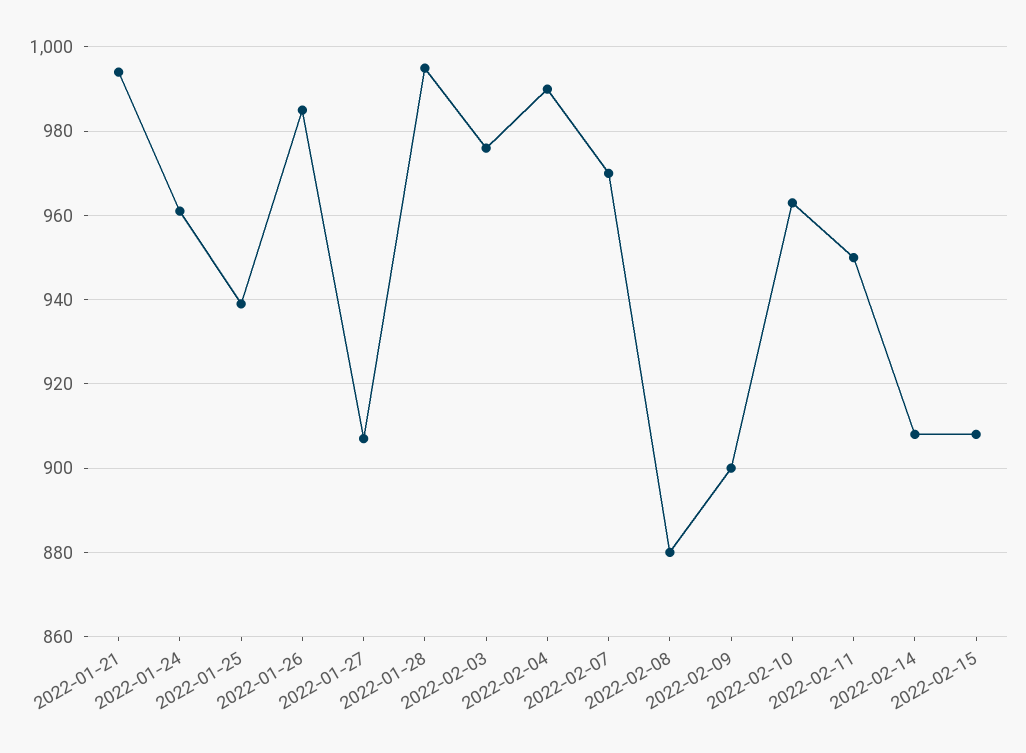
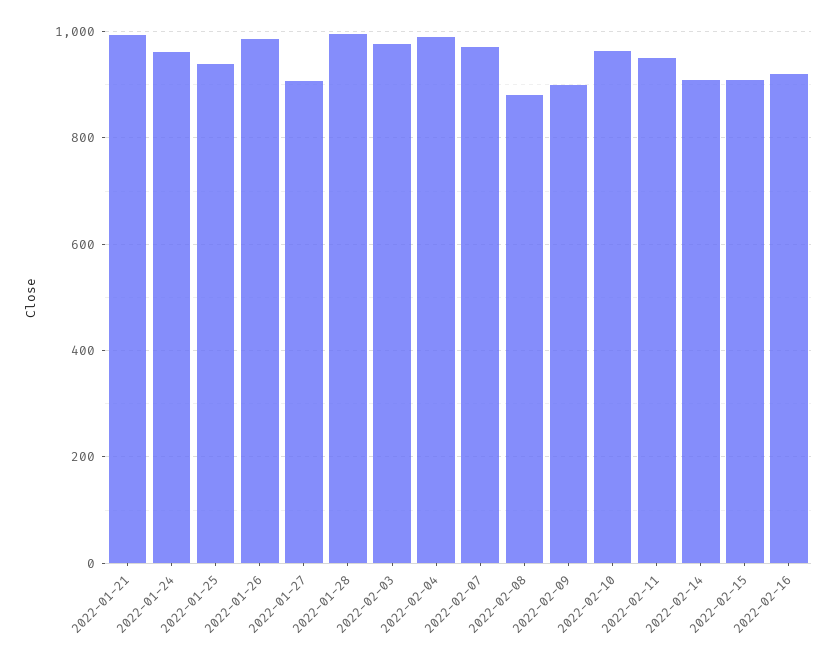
2022-02-16: none -> 920

